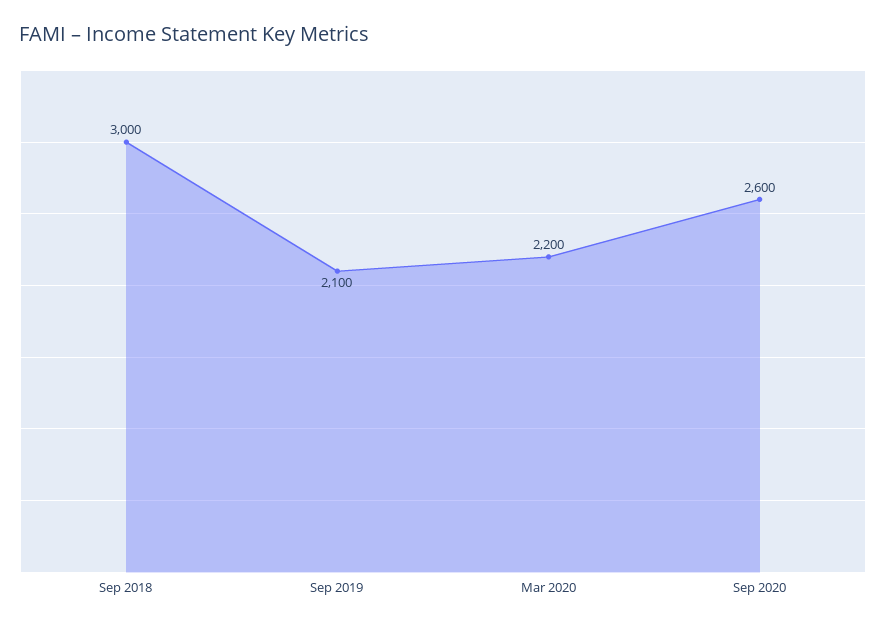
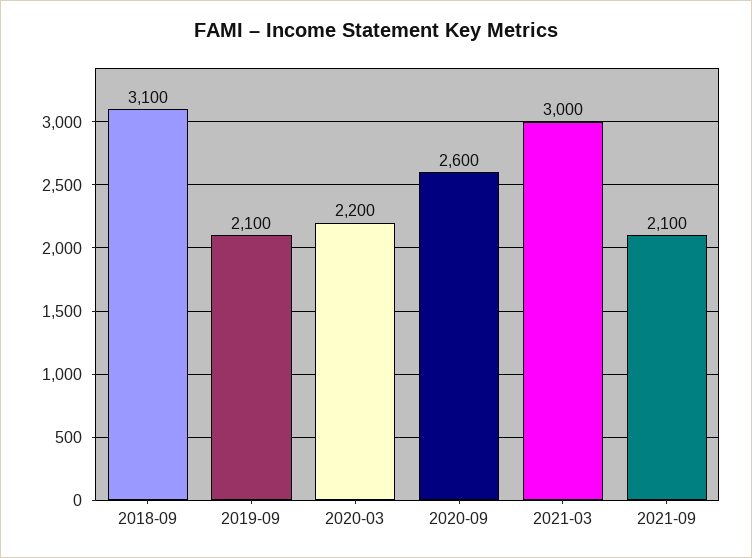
Sep 2018: 3000 -> 3100
2021-03: none -> 3000
2021-09: none -> 2100

